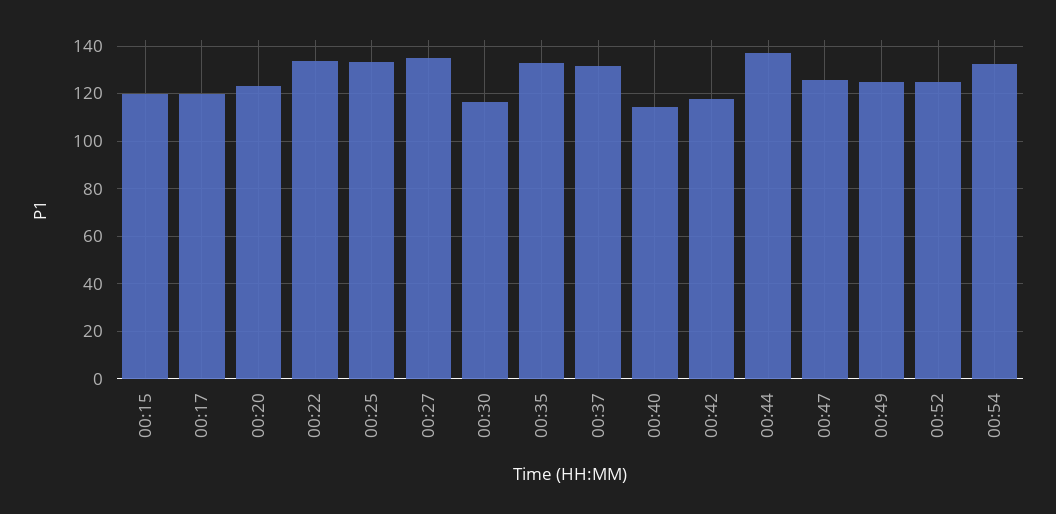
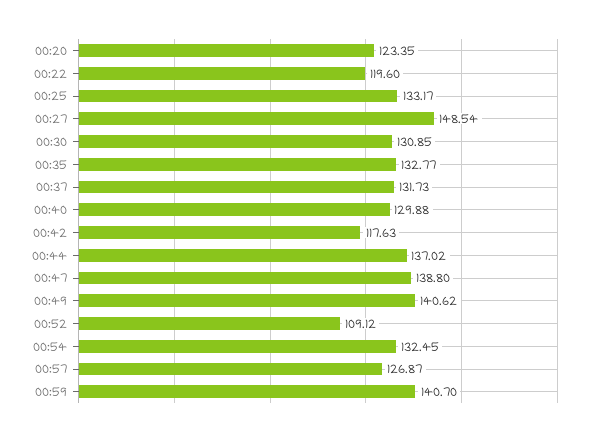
00:15: 120 -> none
00:17: 120 -> none
00:22: 135 -> 119.6
00:27: 135 -> 148.54
00:30: 115 -> 130.85
00:40: 115 -> 129.88
00:47: 125 -> 138.8
00:49: 125 -> 140.62
00:52: 125 -> 109.12
00:57: none -> 126.87
00:59: none -> 140.7

